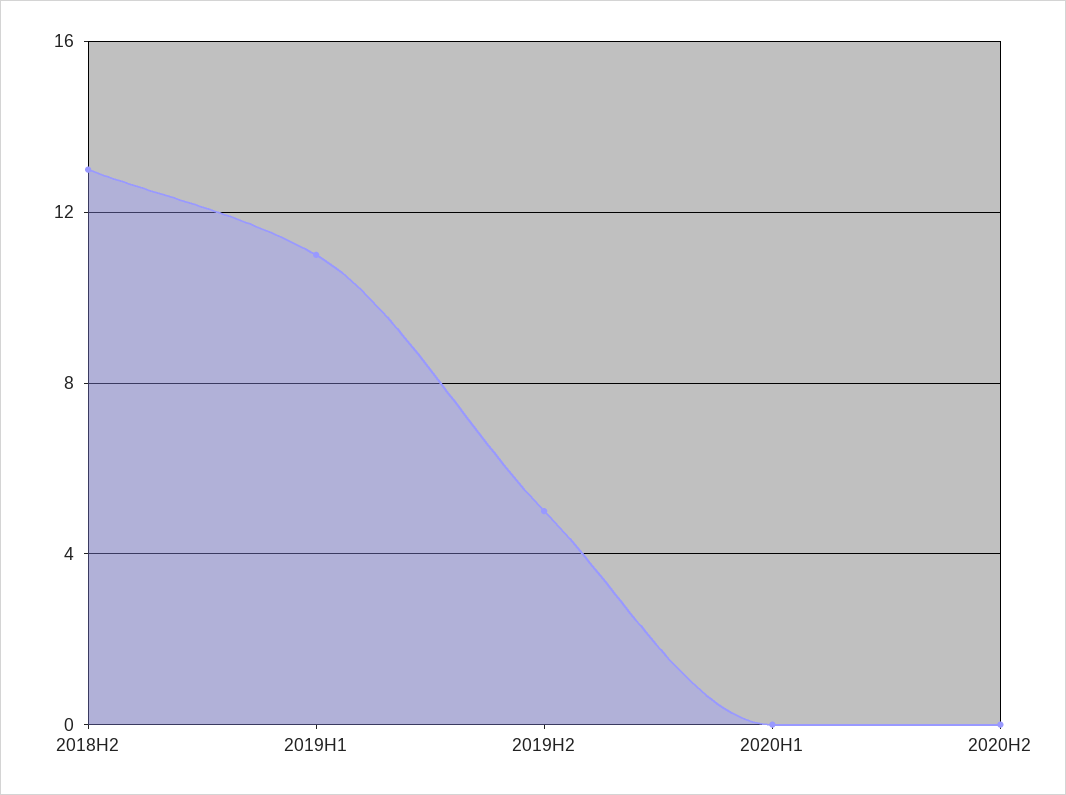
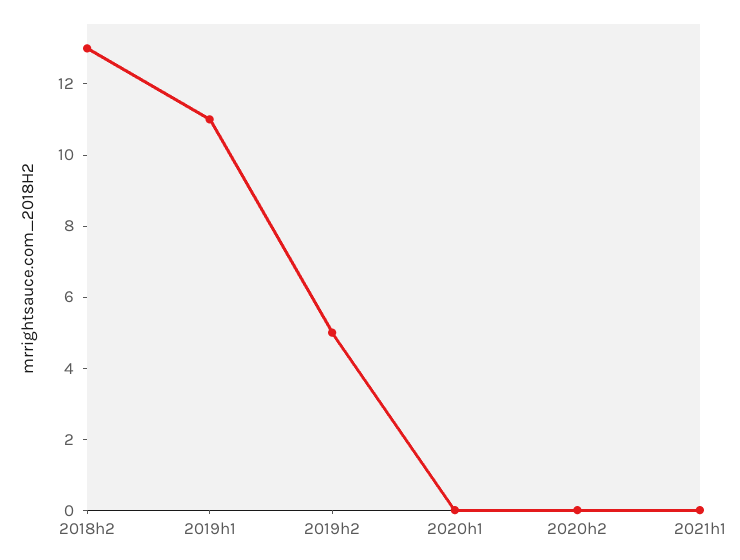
2021h1: none -> 0

